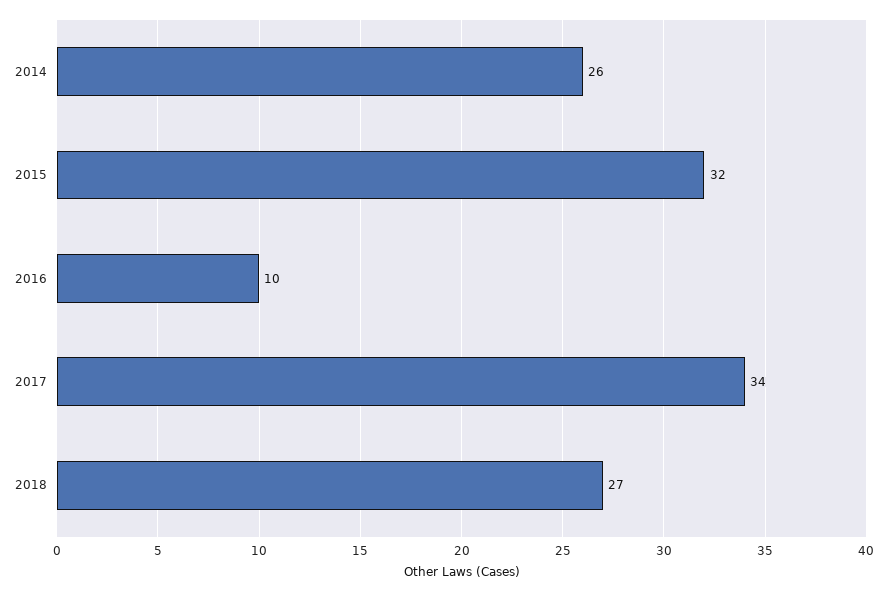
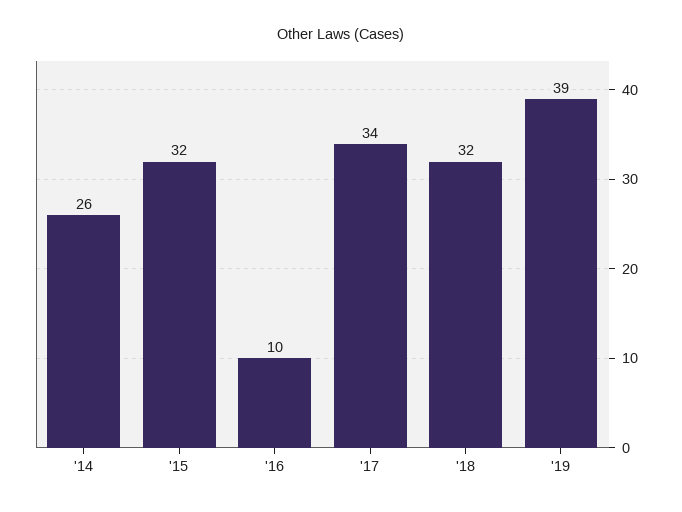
2018: 27 -> 32
'19: none -> 39

